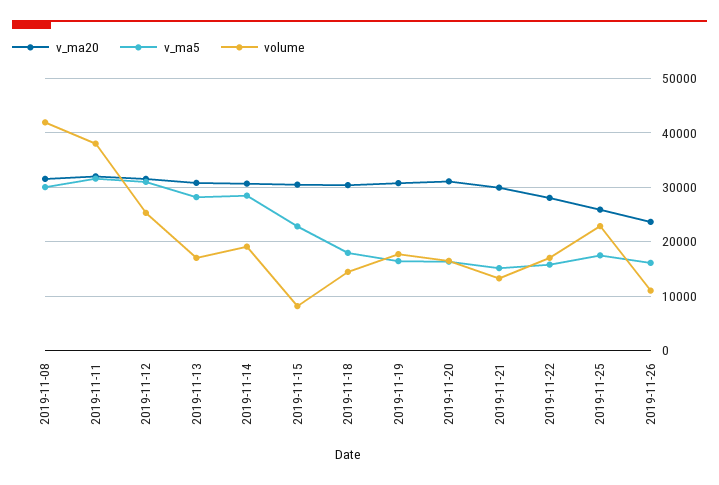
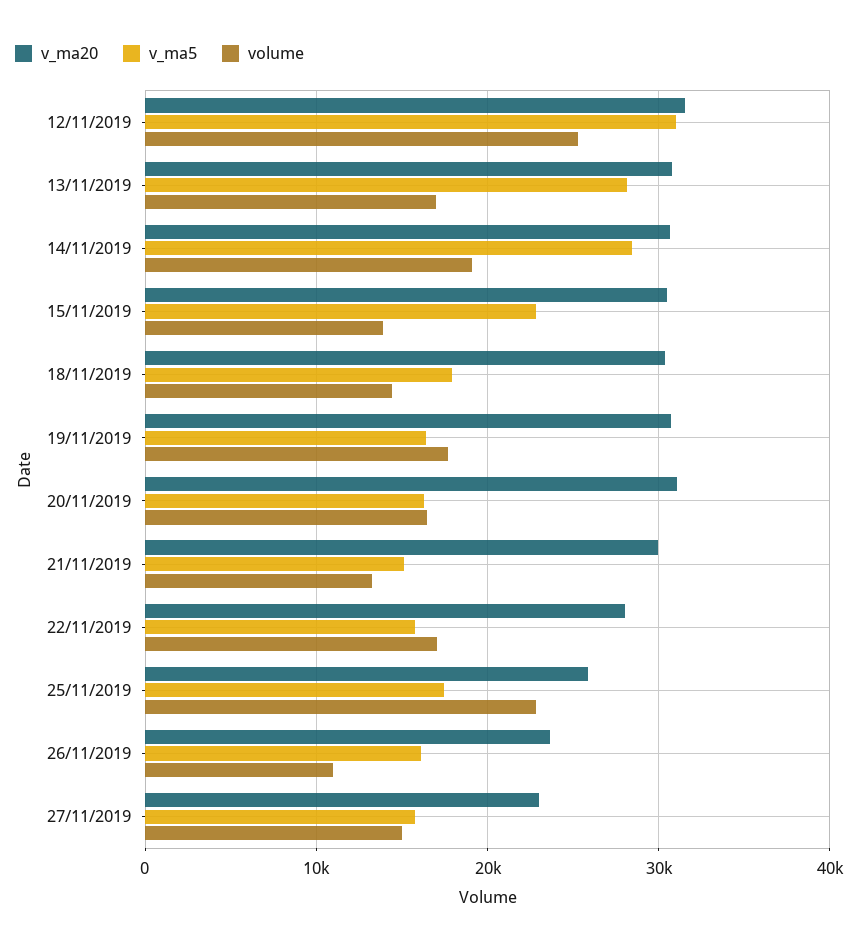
v_ma20, 2019-11-08: 32000 -> none
v_ma5, 2019-11-08: 30000 -> none
volume, 2019-11-08: 42000 -> none
v_ma20, 2019-11-11: 32000 -> none
v_ma5, 2019-11-11: 32000 -> none
volume, 2019-11-11: 38000 -> none
volume, 2019-11-15: 8000 -> 14000
v_ma20, 27/11/2019: none -> 23000
v_ma5, 27/11/2019: none -> 16000
volume, 27/11/2019: none -> 15000

